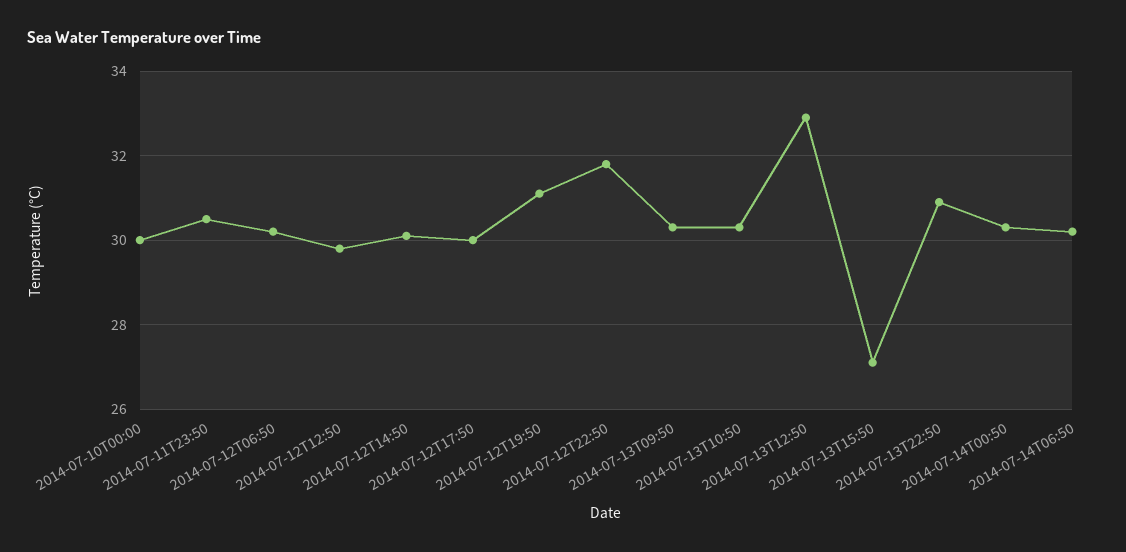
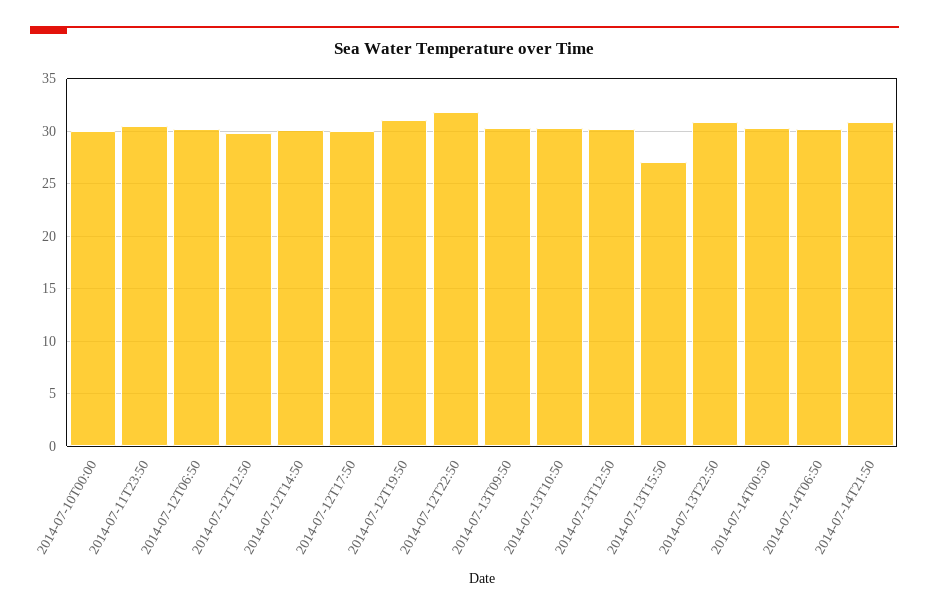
2014-07-13T12:50: 33 -> 30
2014-07-14T21:50: none -> 31

